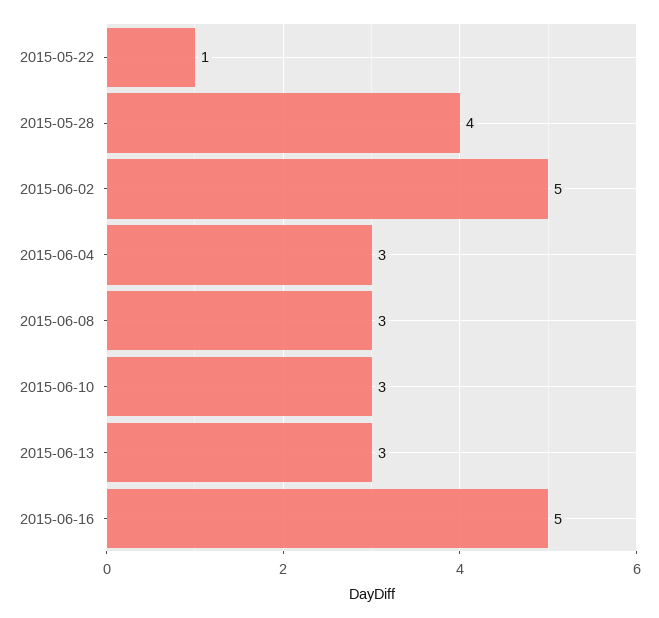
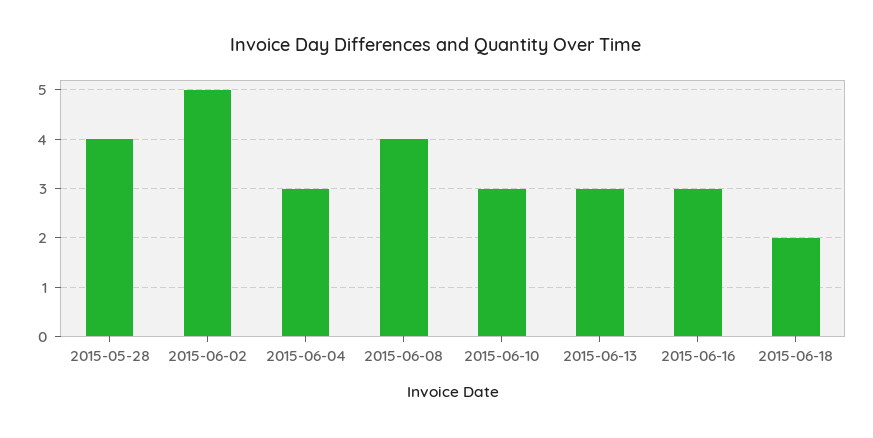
2015-05-22: 1 -> none
2015-06-08: 3 -> 4
2015-06-16: 5 -> 3
2015-06-18: none -> 2

